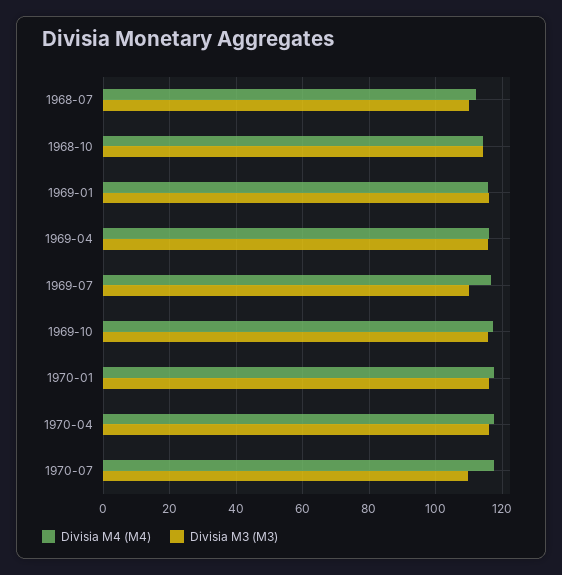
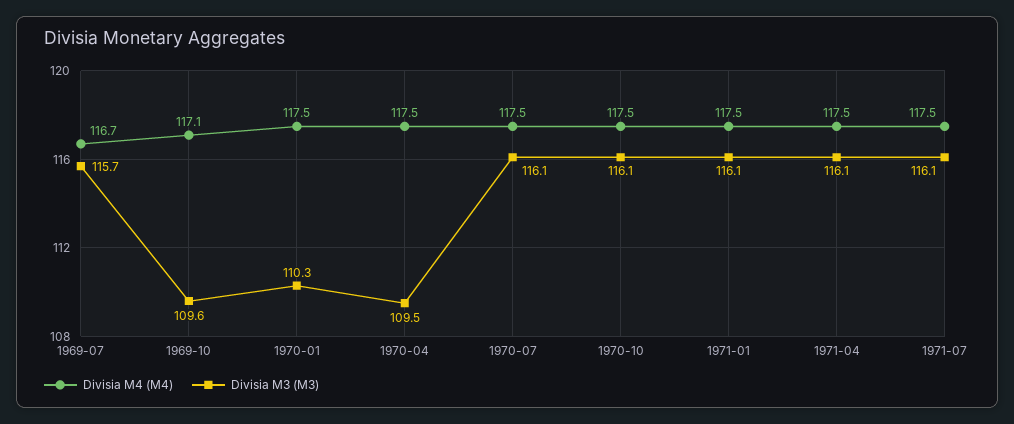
Divisia M4 (M4), 1968-07: 112 -> none
Divisia M3 (M3), 1968-07: 110 -> none
Divisia M4 (M4), 1968-10: 114 -> none
Divisia M3 (M3), 1968-10: 114 -> none
Divisia M4 (M4), 1969-01: 116 -> none
Divisia M3 (M3), 1969-01: 116 -> none
Divisia M4 (M4), 1969-04: 116 -> none
Divisia M3 (M3), 1969-04: 116 -> none
Divisia M3 (M3), 1969-07: 110 -> 115.7
Divisia M3 (M3), 1969-10: 116 -> 109.6
Divisia M3 (M3), 1970-01: 116 -> 110.3
Divisia M3 (M3), 1970-04: 116 -> 109.5
Divisia M3 (M3), 1970-07: 110 -> 116.1
Divisia M4 (M4), 1970-10: none -> 117.5
Divisia M3 (M3), 1970-10: none -> 116.1
Divisia M4 (M4), 1971-01: none -> 117.5
Divisia M3 (M3), 1971-01: none -> 116.1
Divisia M4 (M4), 1971-04: none -> 117.5
Divisia M3 (M3), 1971-04: none -> 116.1
Divisia M4 (M4), 1971-07: none -> 117.5
Divisia M3 (M3), 1971-07: none -> 116.1

